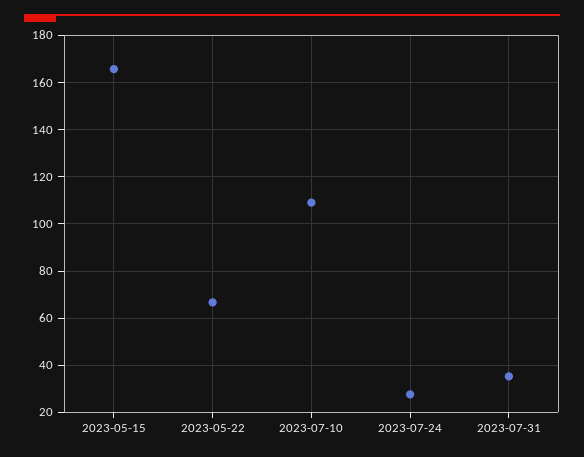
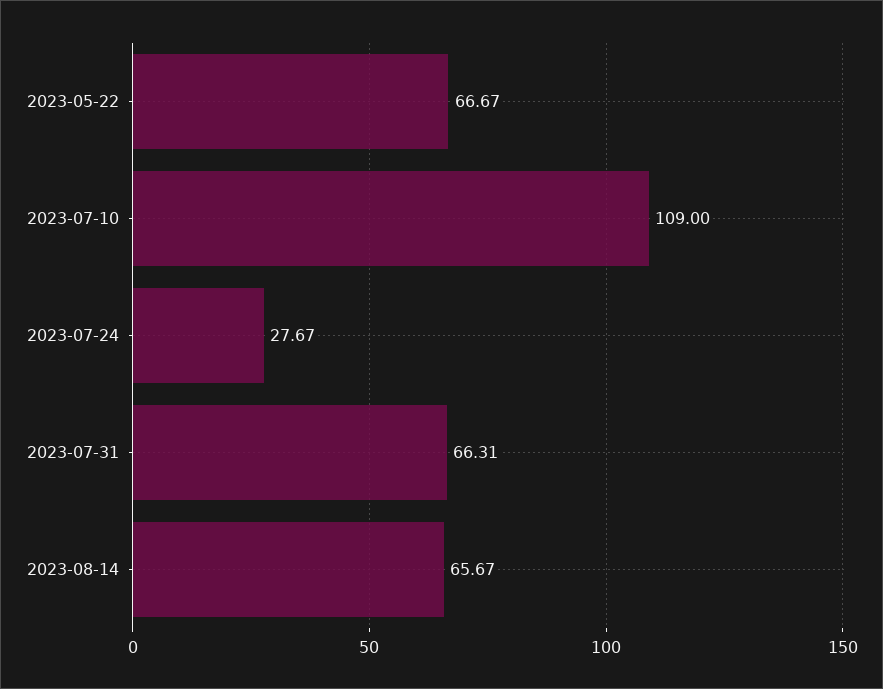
2023-05-15: 165 -> none
2023-07-31: 35 -> 66.31
2023-08-14: none -> 65.67

